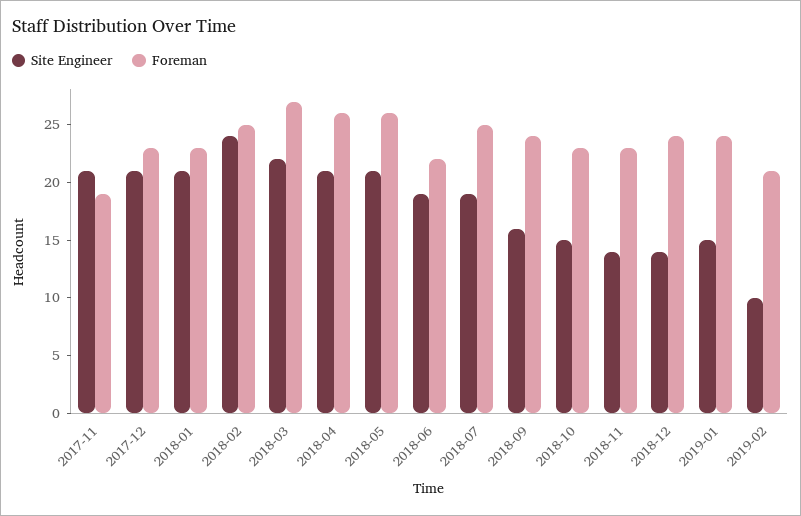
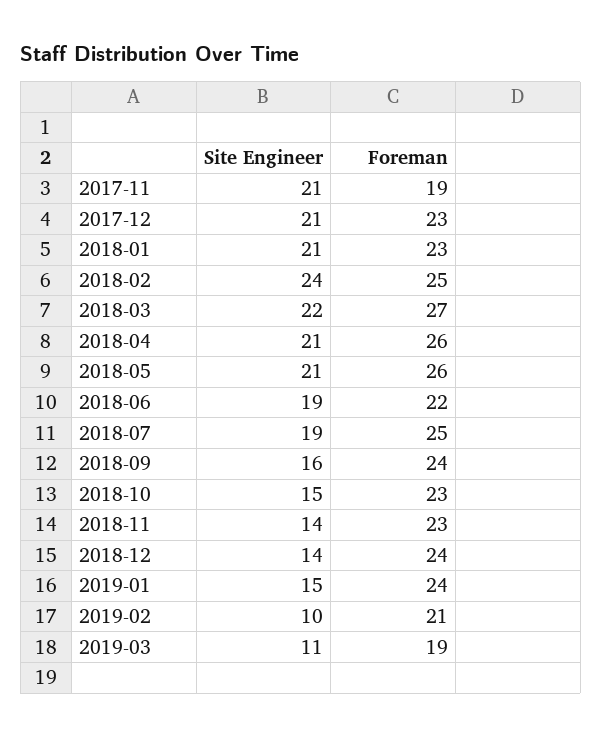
Site Engineer, 2019-03: none -> 11
Foreman, 2019-03: none -> 19

